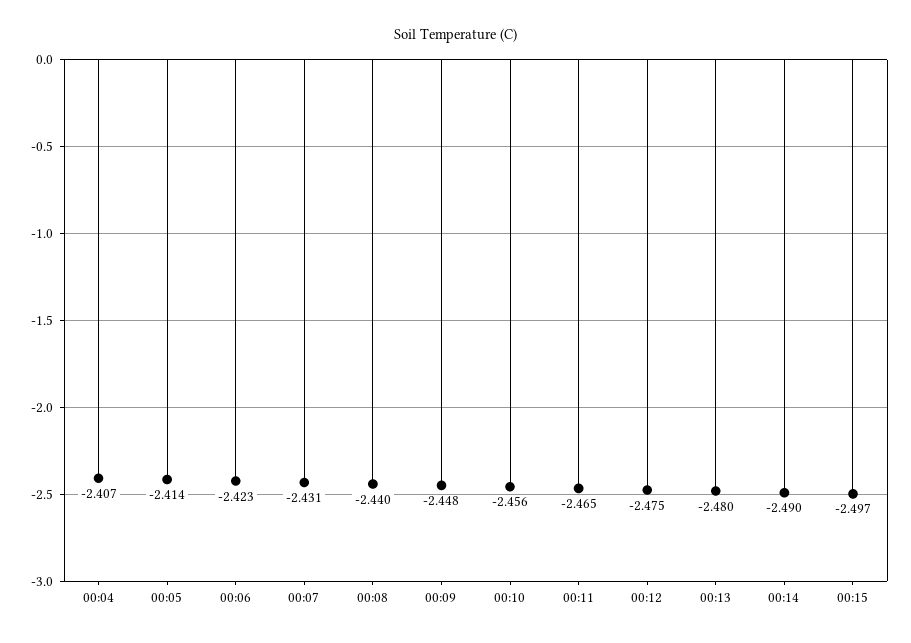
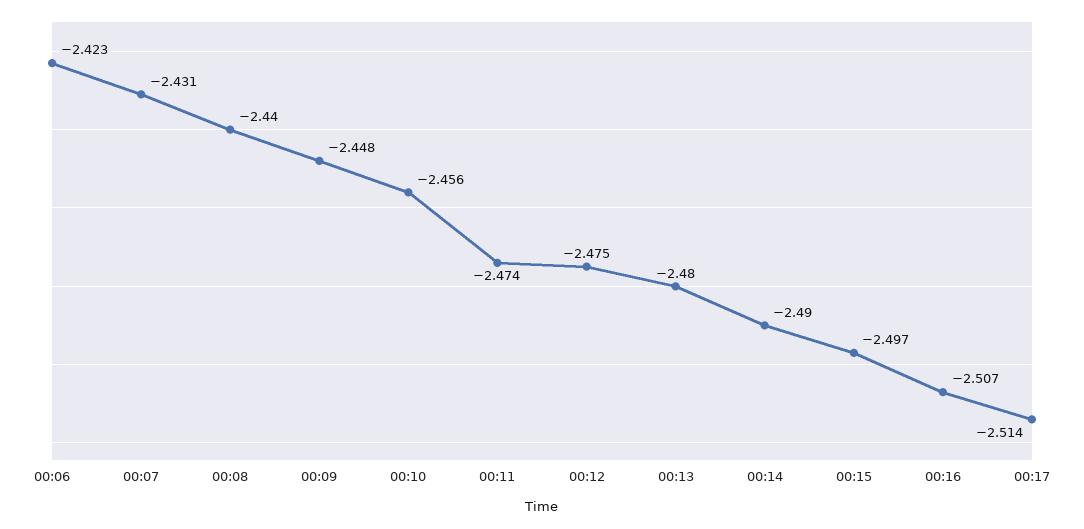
00:04: -2.407 -> none
00:05: -2.414 -> none
00:11: -2.465 -> -2.474
00:16: none -> -2.507
00:17: none -> -2.514

